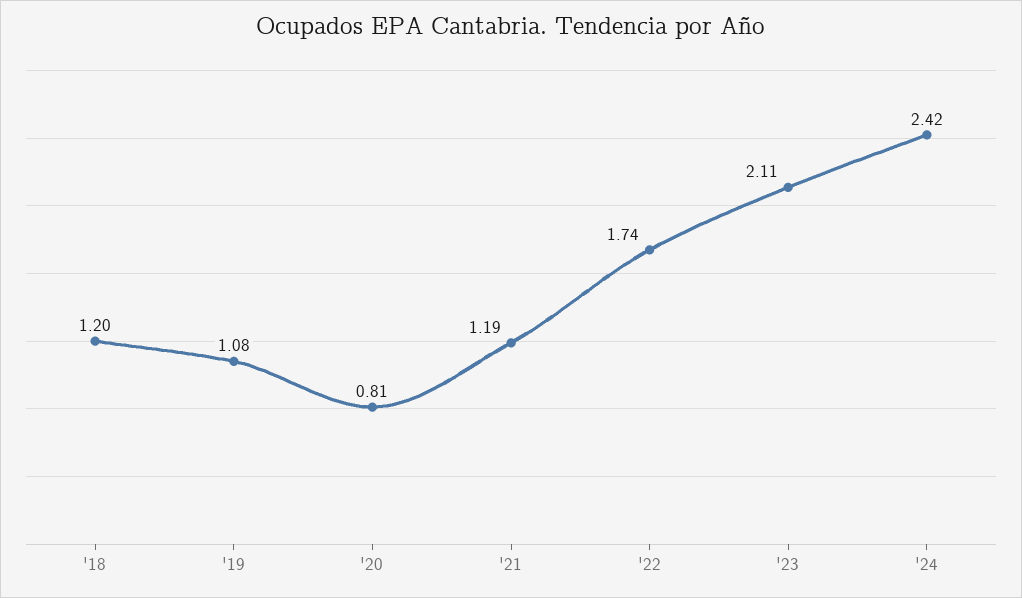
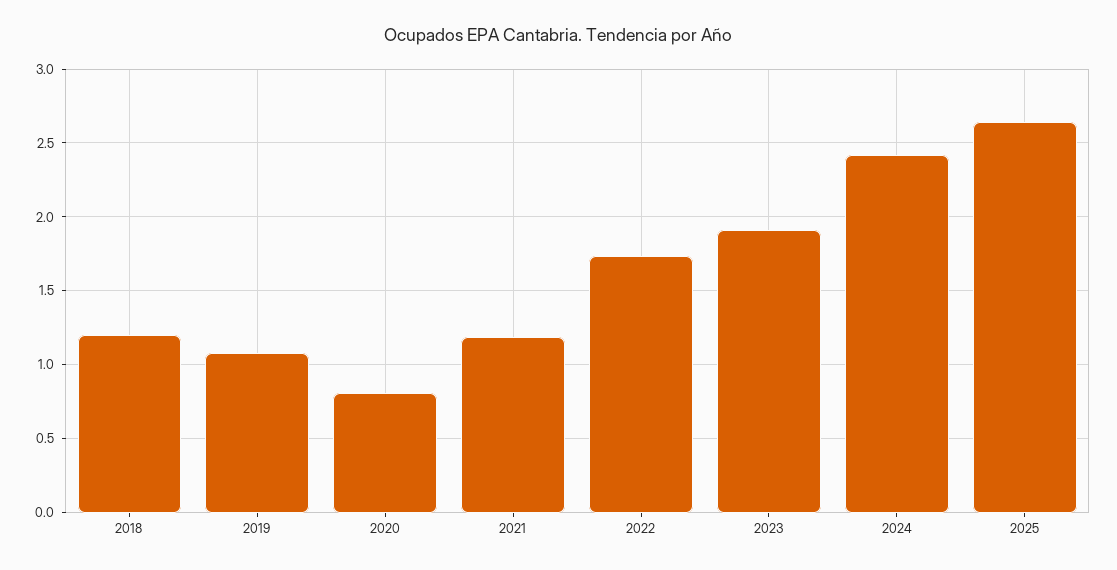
'23: 2.11 -> 1.9
2025: none -> 2.65

